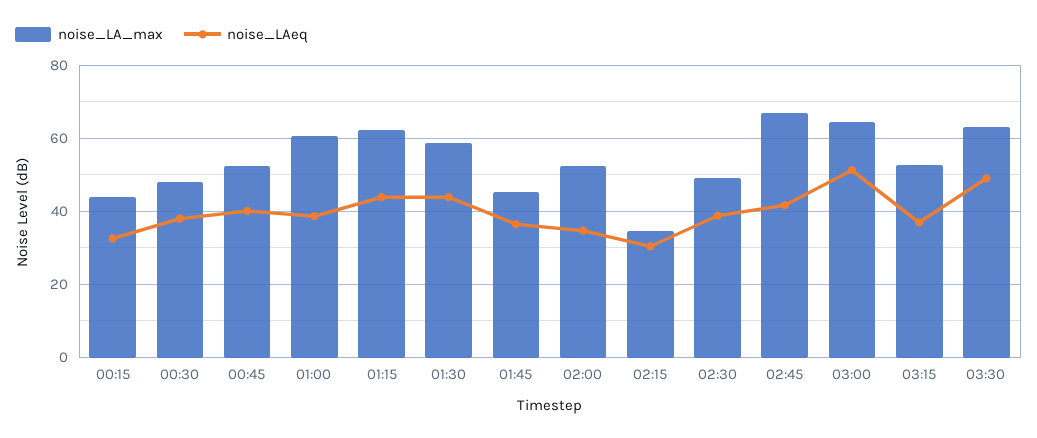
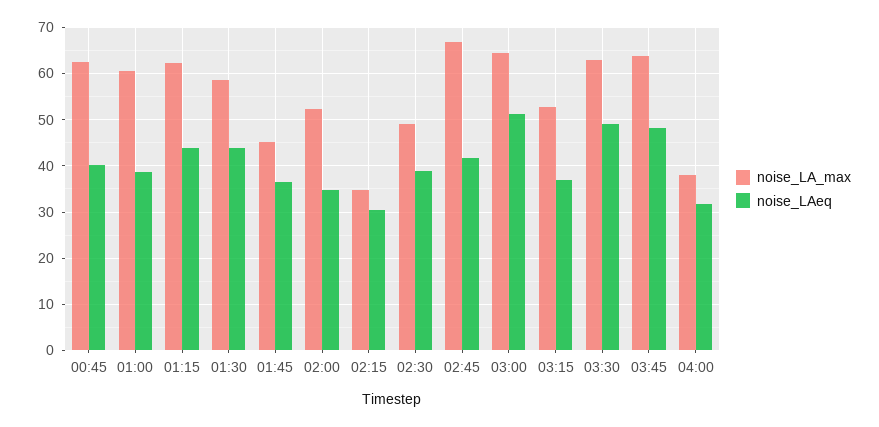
noise_LA_max, 00:15: 44 -> none
noise_LAeq, 00:15: 32 -> none
noise_LA_max, 00:30: 48 -> none
noise_LAeq, 00:30: 38 -> none
noise_LA_max, 00:45: 52 -> 62
noise_LA_max, 03:45: none -> 64
noise_LAeq, 03:45: none -> 48
noise_LA_max, 04:00: none -> 38
noise_LAeq, 04:00: none -> 32

